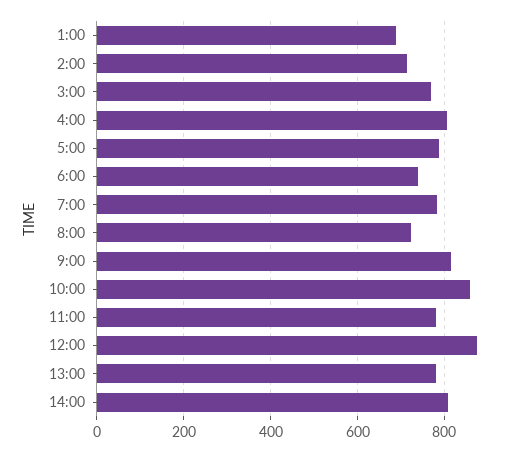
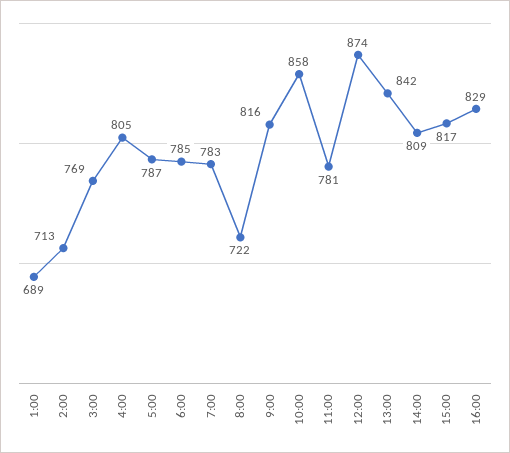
6:00: 740 -> 785
13:00: 780 -> 842
15:00: none -> 817
16:00: none -> 829

